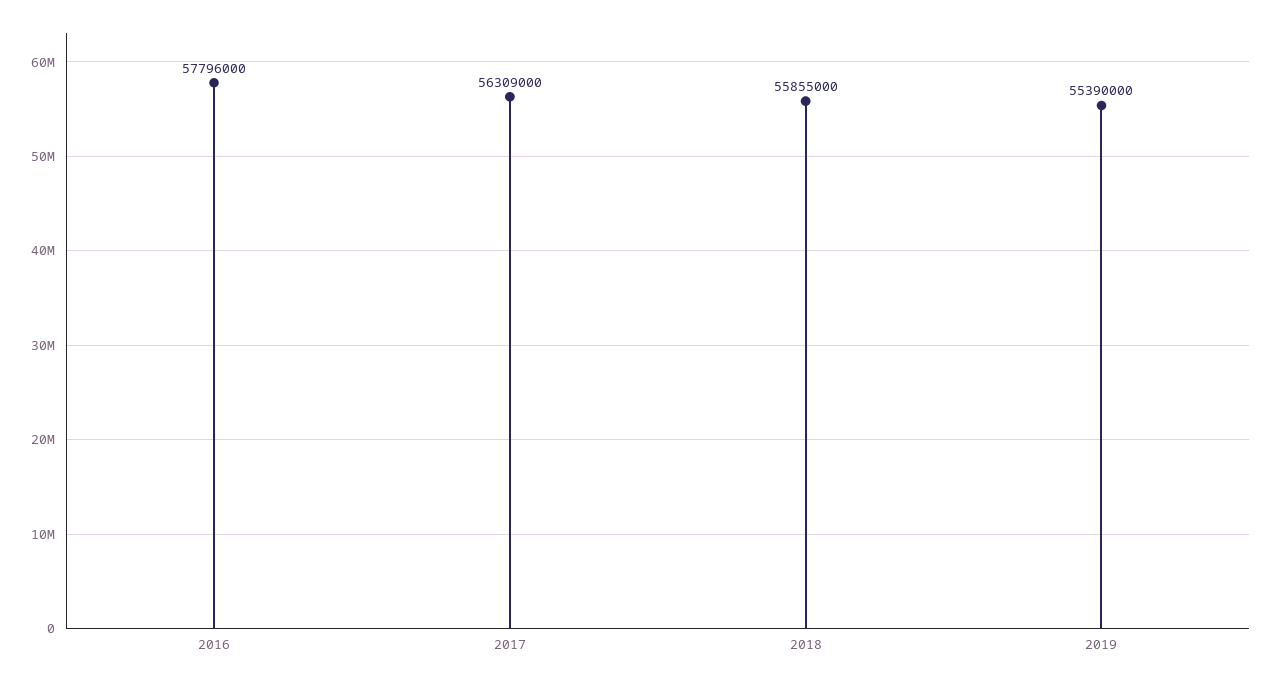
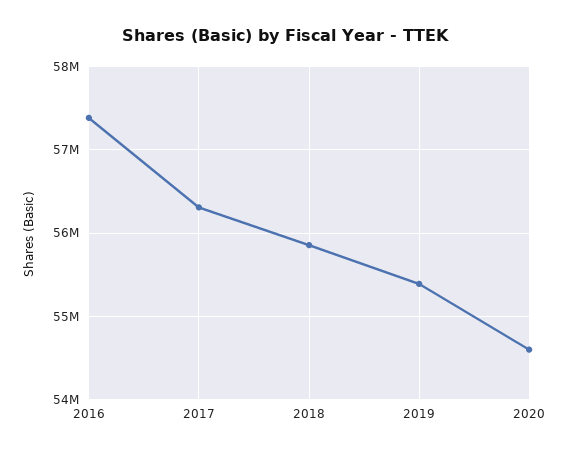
2016: 57796000 -> 57400000
2020: none -> 54600000

